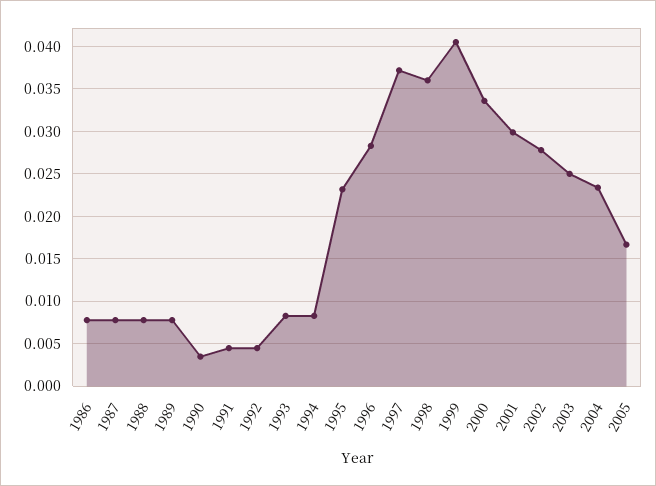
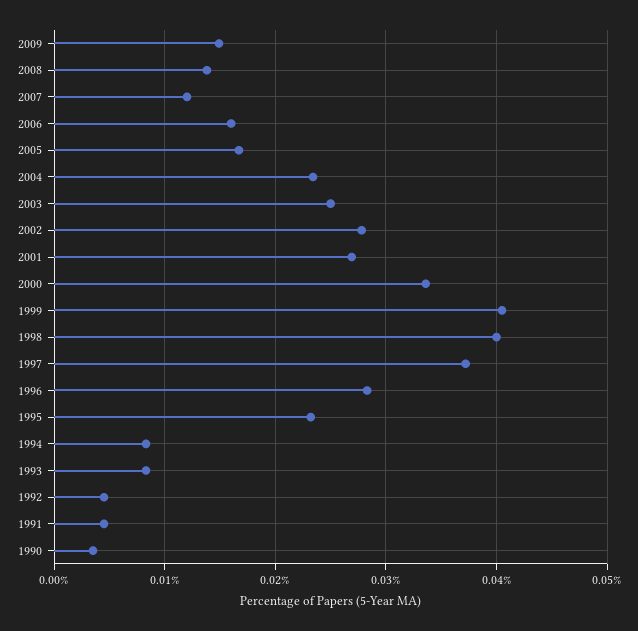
1986: 0.008 -> none
1987: 0.008 -> none
1988: 0.008 -> none
1989: 0.008 -> none
1998: 0.036 -> 0.04
2001: 0.03 -> 0.027
2009: none -> 0.015
2008: none -> 0.014
2007: none -> 0.012
2006: none -> 0.016

